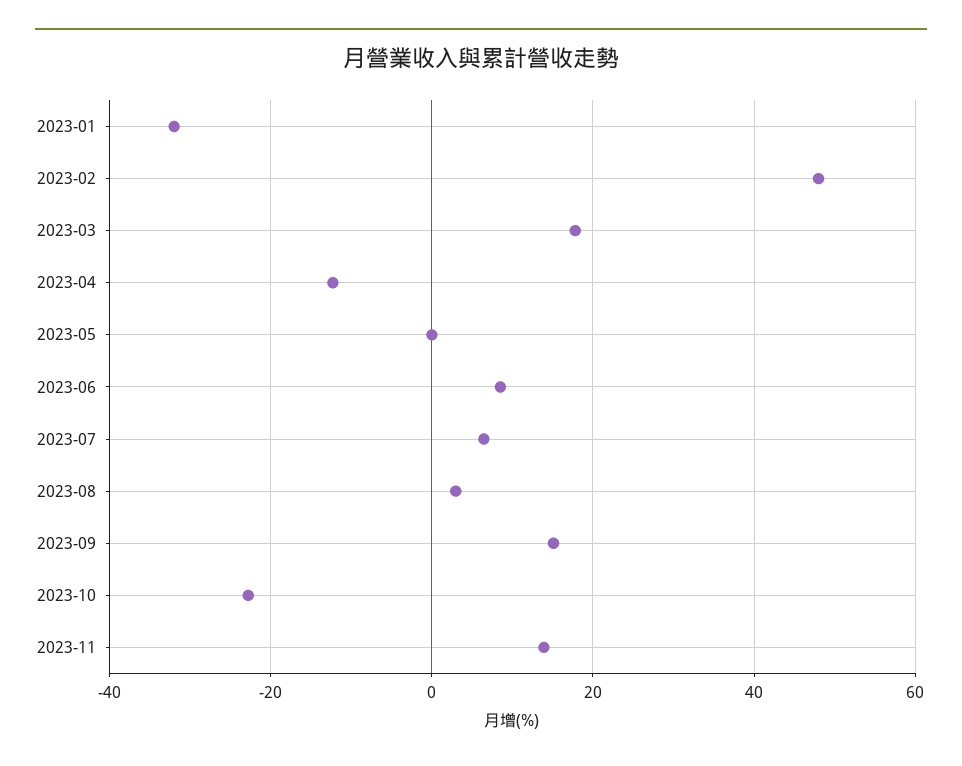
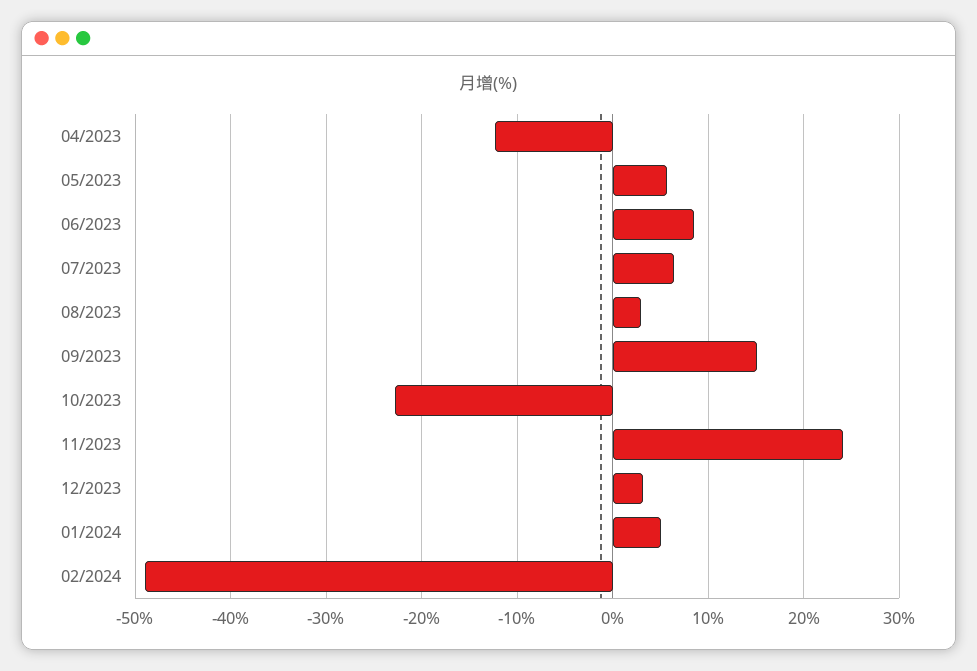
2023-01: -32 -> none
2023-02: 48 -> none
2023-03: 18 -> none
2023-05: 0 -> 6
2023-11: 14 -> 24
12/2023: none -> 3
01/2024: none -> 5
02/2024: none -> -49

